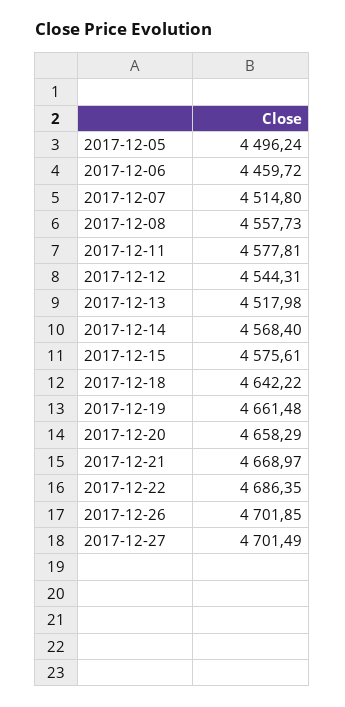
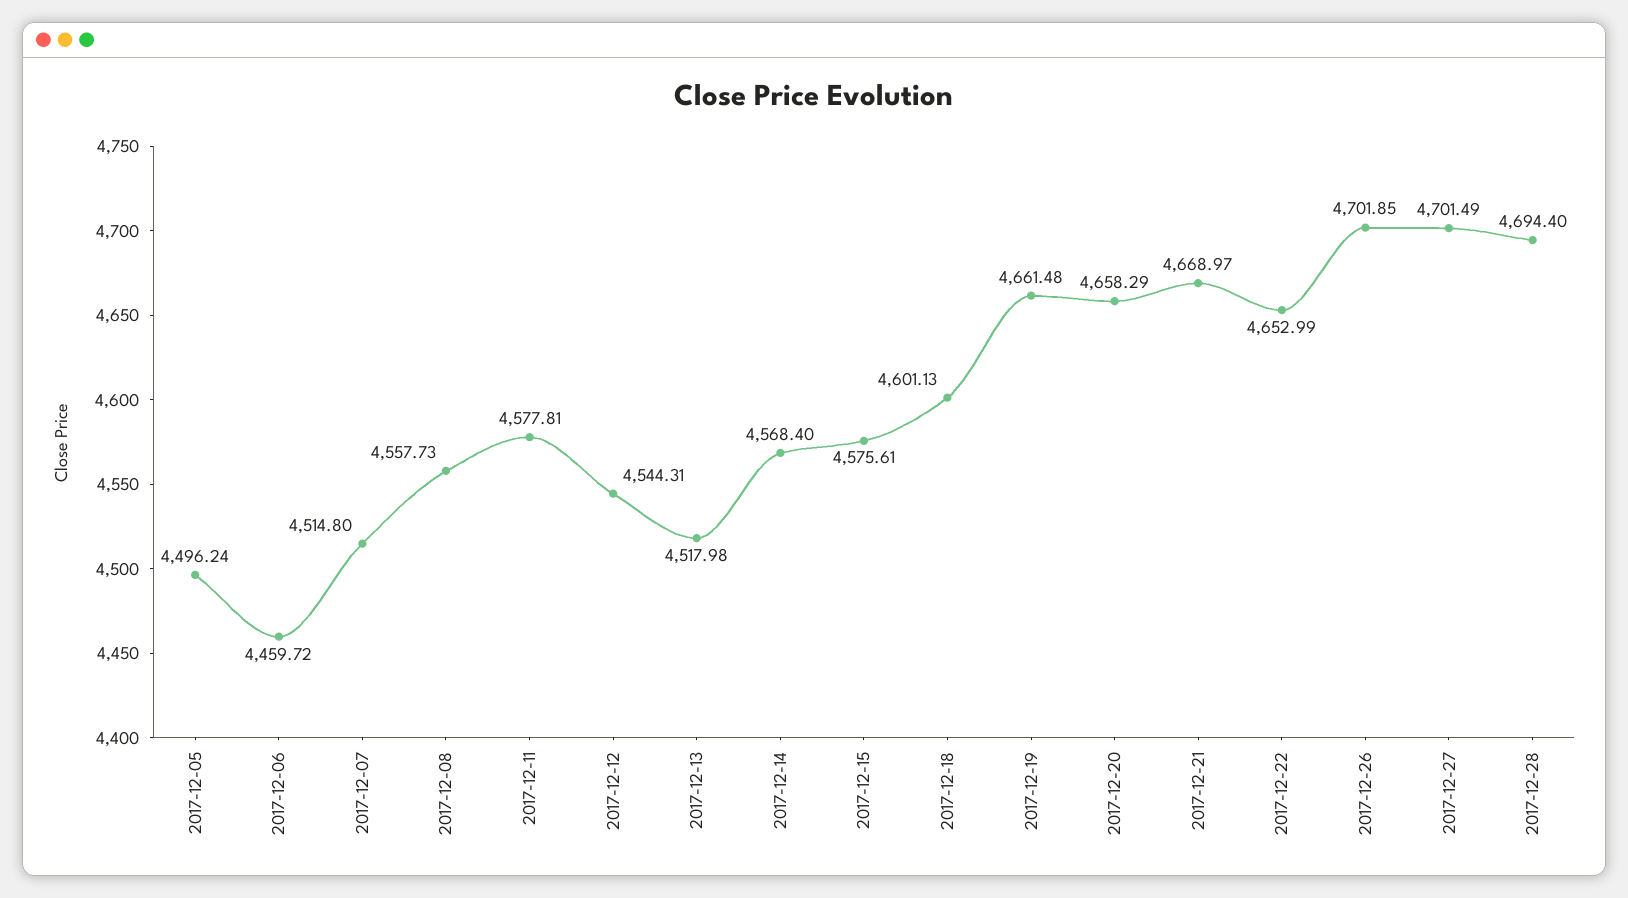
2017-12-18: 4642.22 -> 4601.13
2017-12-22: 4686.35 -> 4652.99
2017-12-28: none -> 4694.4

